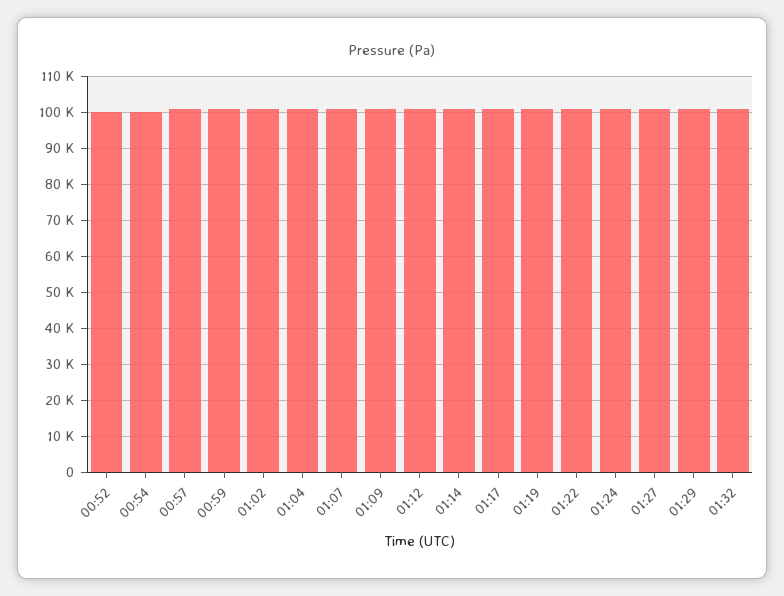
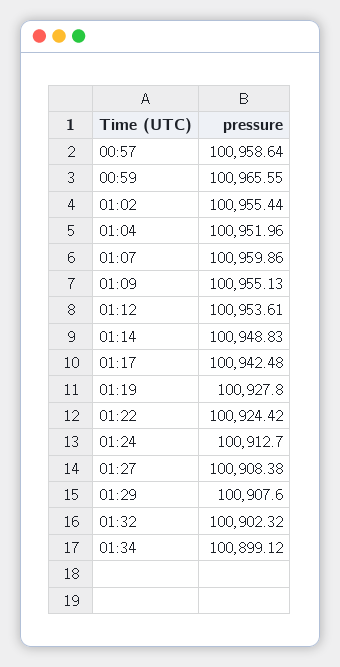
00:52: 100000 -> none
00:54: 100000 -> none
01:34: none -> 100899.12

